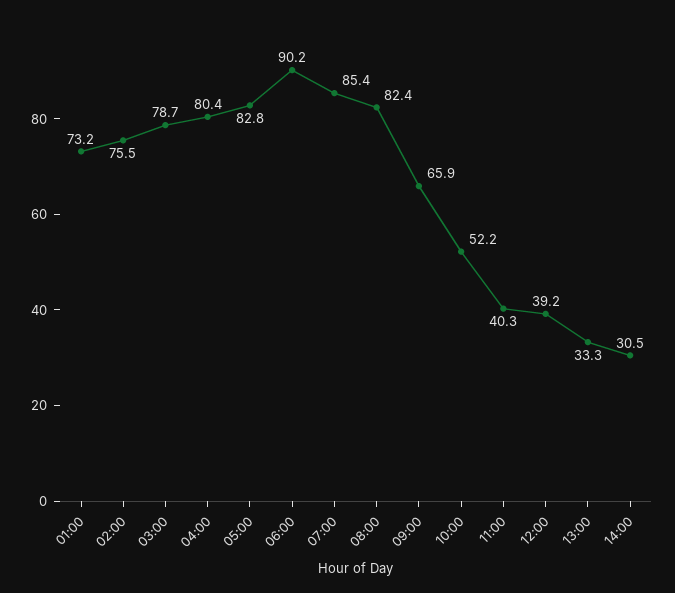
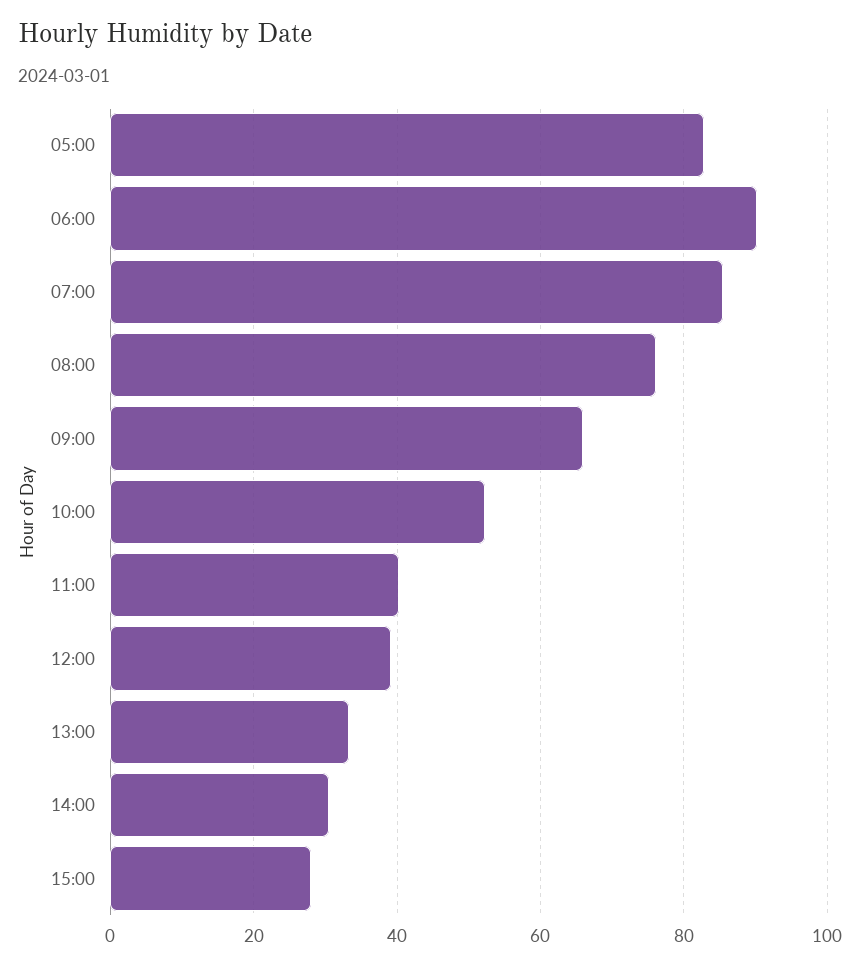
01:00: 73.2 -> none
02:00: 75.5 -> none
03:00: 78.7 -> none
04:00: 80.4 -> none
08:00: 82.4 -> 76
15:00: none -> 28

